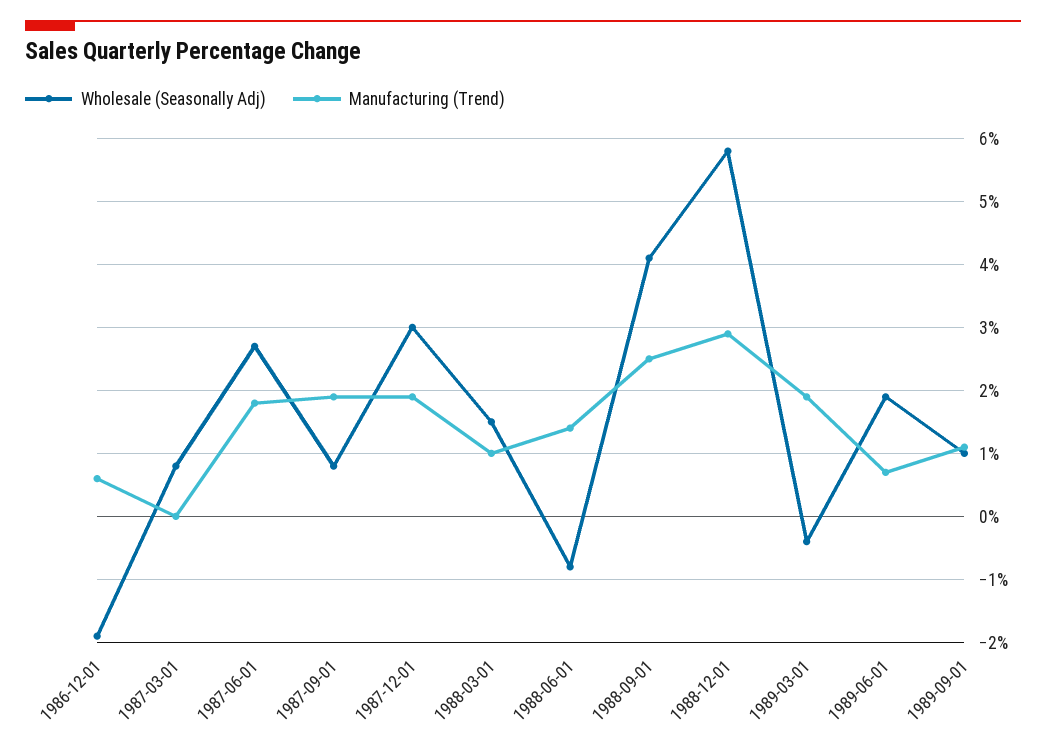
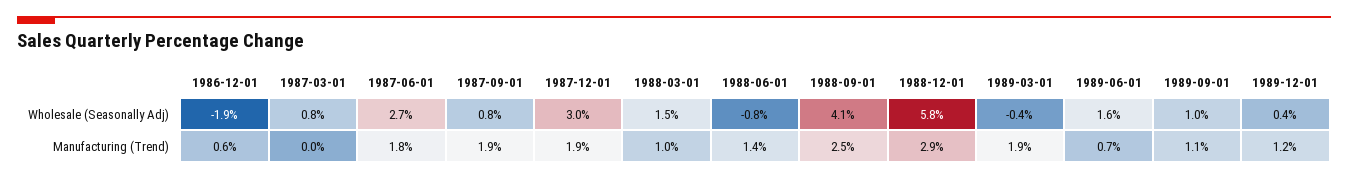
Wholesale (Seasonally Adj), 1989-06-01: 1.9 -> 1.6
Wholesale (Seasonally Adj), 1989-12-01: none -> 0.4
Manufacturing (Trend), 1989-12-01: none -> 1.2

